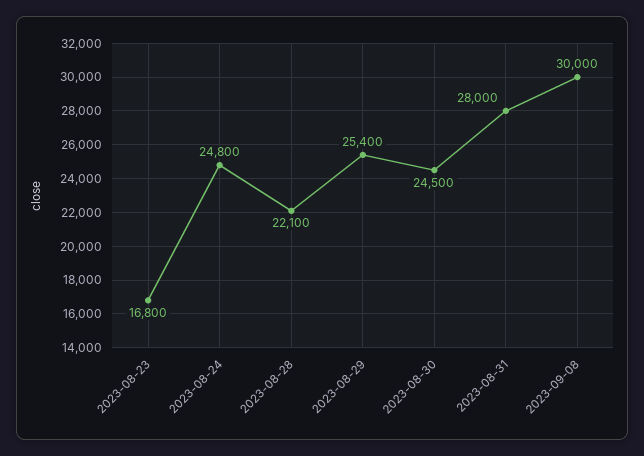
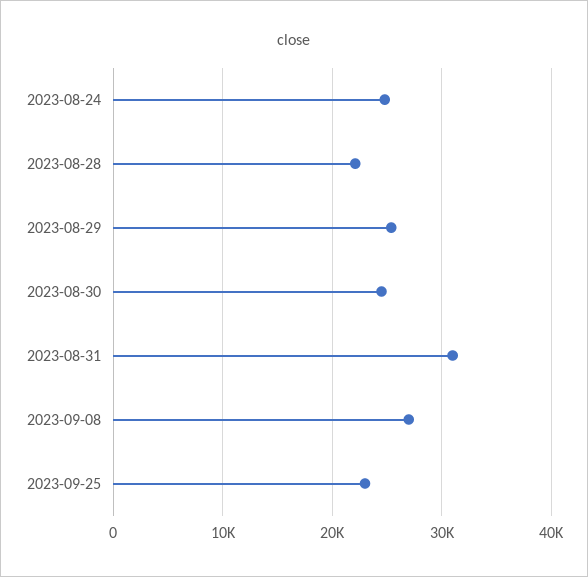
2023-08-23: 16800 -> none
2023-08-31: 28000 -> 31000
2023-09-08: 30000 -> 27000
2023-09-25: none -> 23000

